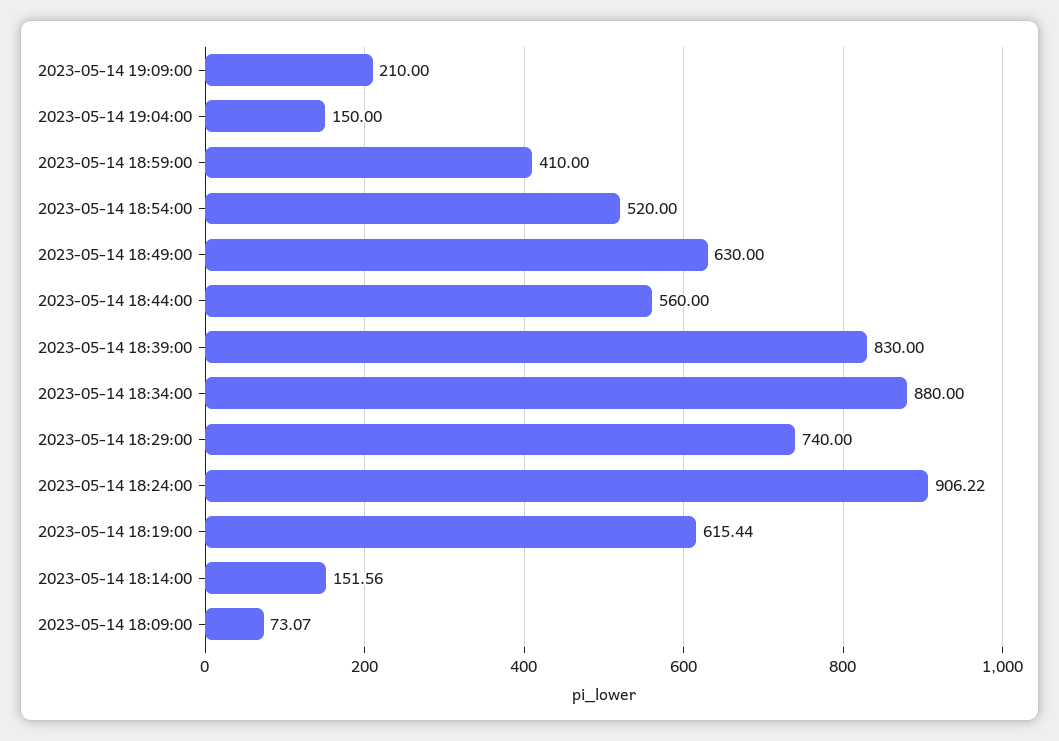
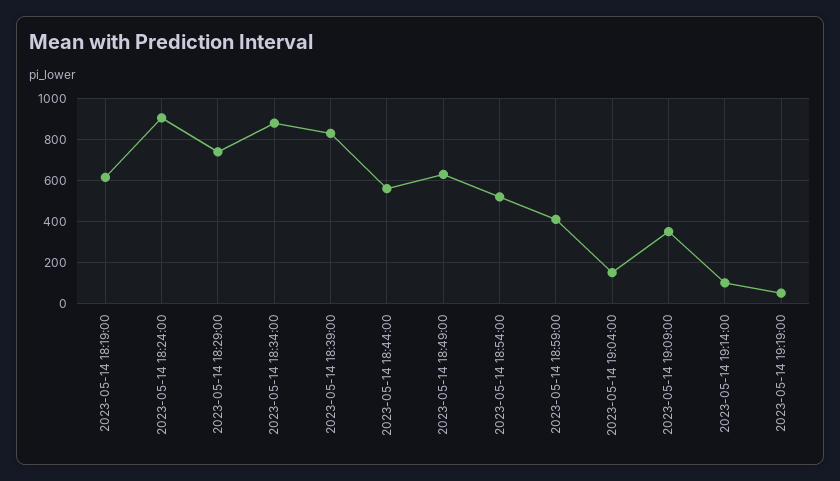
2023-05-14 19:09:00: 210 -> 350
2023-05-14 18:14:00: 151.56 -> none
2023-05-14 18:09:00: 73.07 -> none
2023-05-14 19:14:00: none -> 100
2023-05-14 19:19:00: none -> 50

